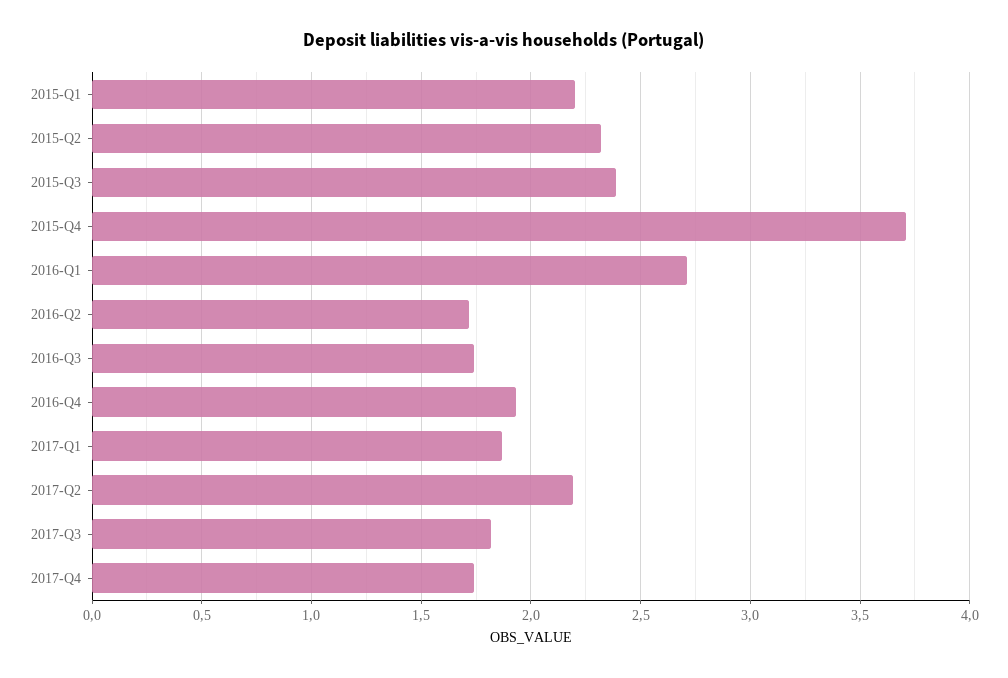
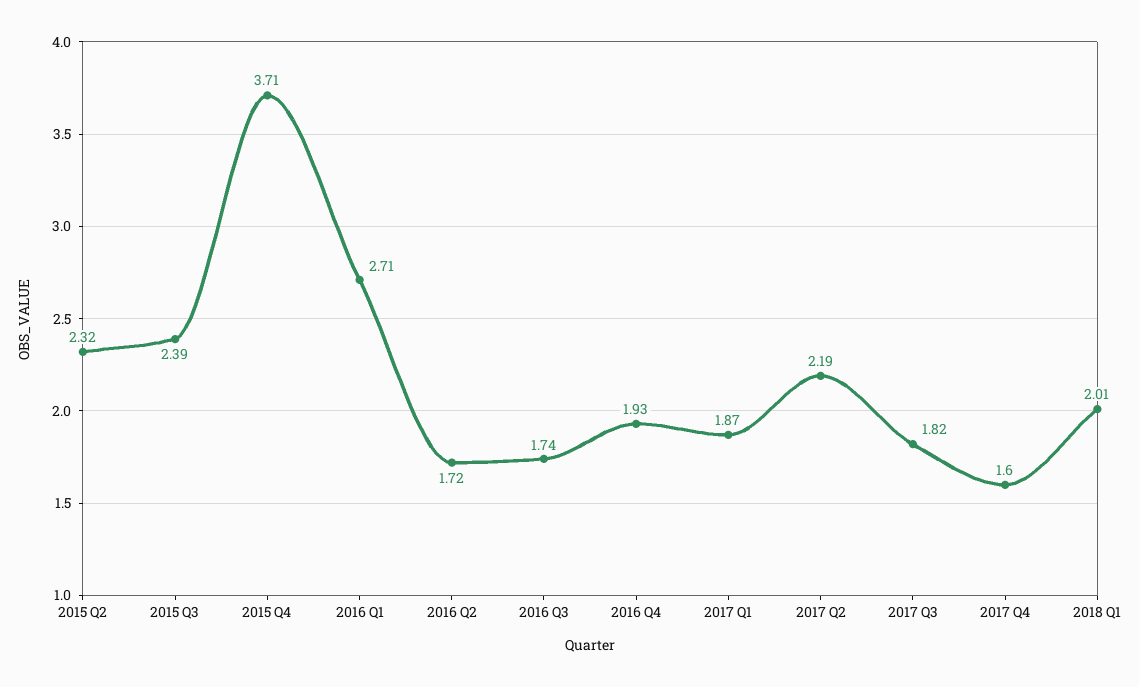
2015-Q1: 2.2 -> none
2017-Q4: 1.75 -> 1.6
2018 Q1: none -> 2.01

